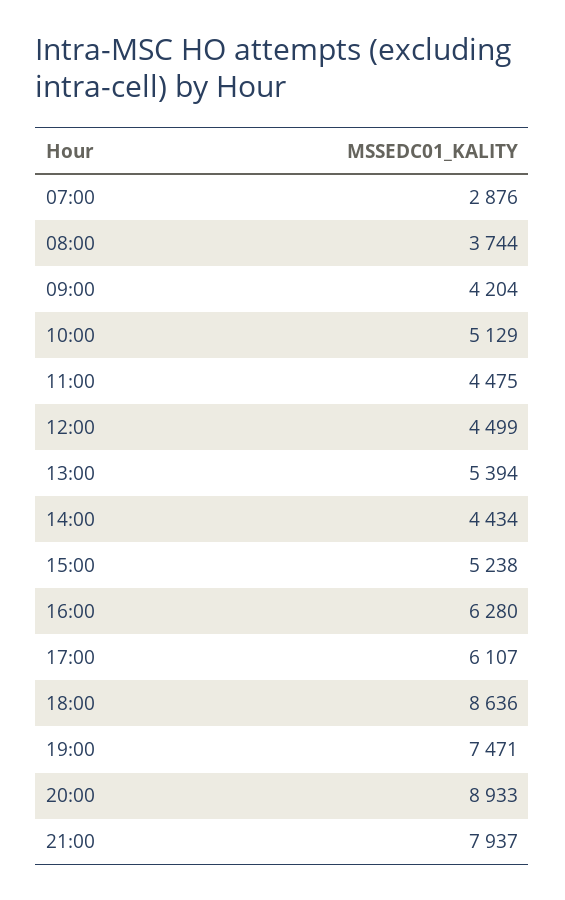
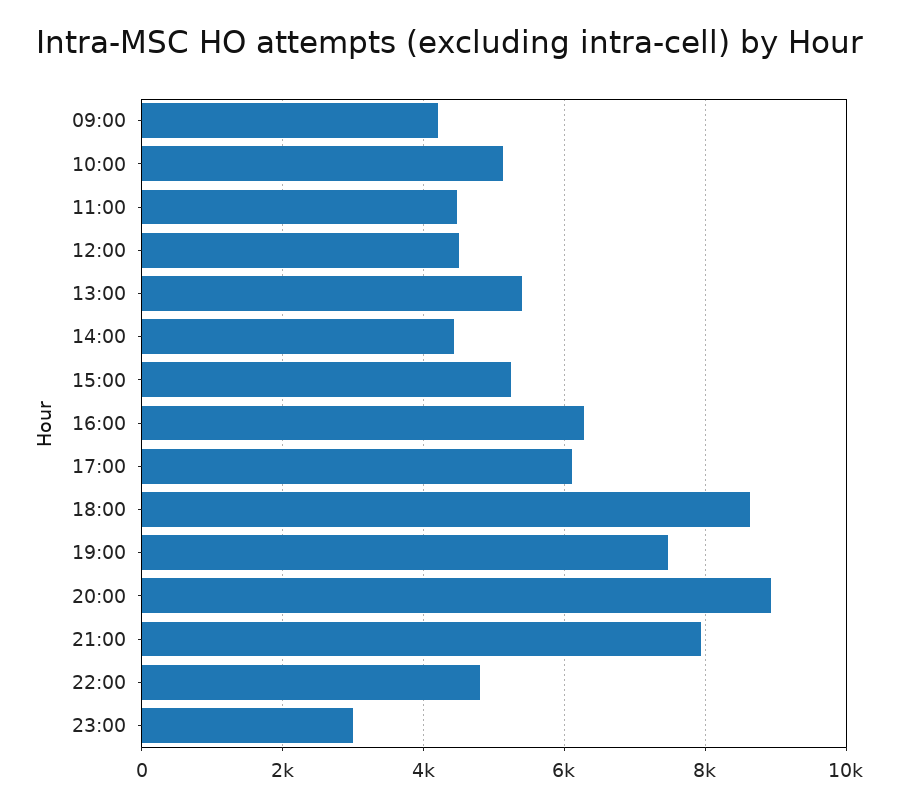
07:00: 2876 -> none
08:00: 3744 -> none
22:00: none -> 4800
23:00: none -> 3000

